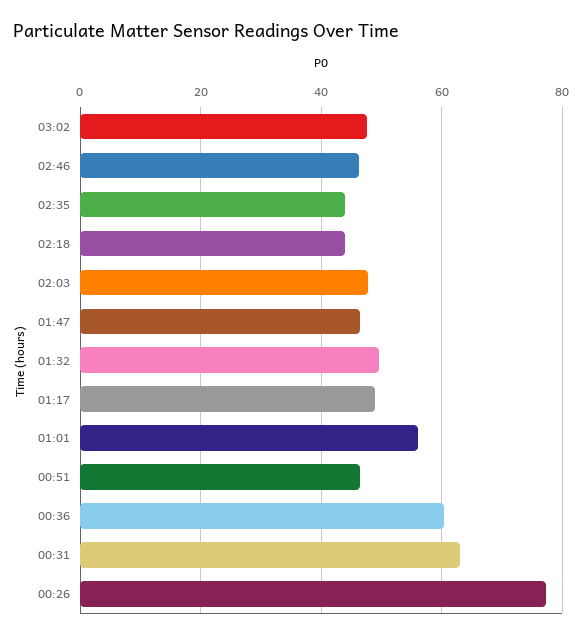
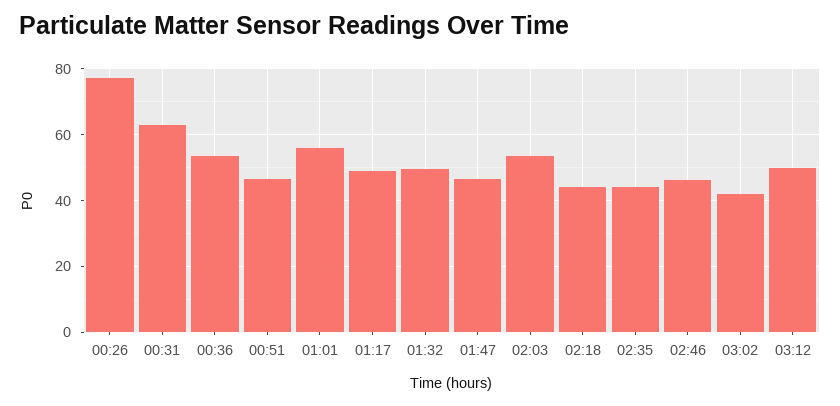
03:02: 48 -> 42
02:03: 48 -> 54
00:36: 60 -> 54
03:12: none -> 50

